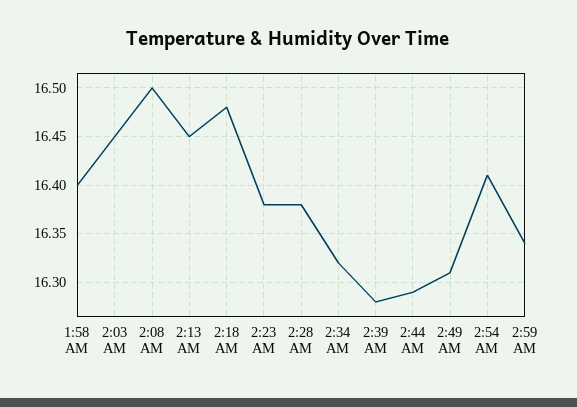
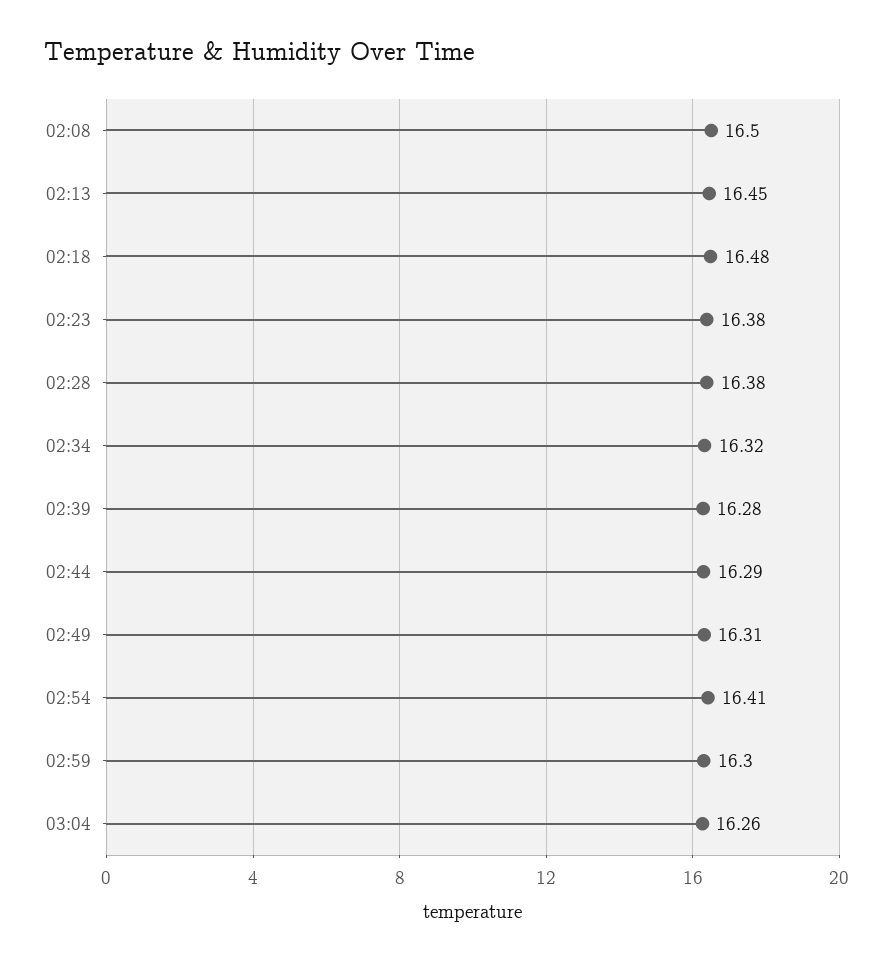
1:58 AM: 16.4 -> none
2:03 AM: 16.45 -> none
2:59 AM: 16.34 -> 16.3
03:04: none -> 16.26

